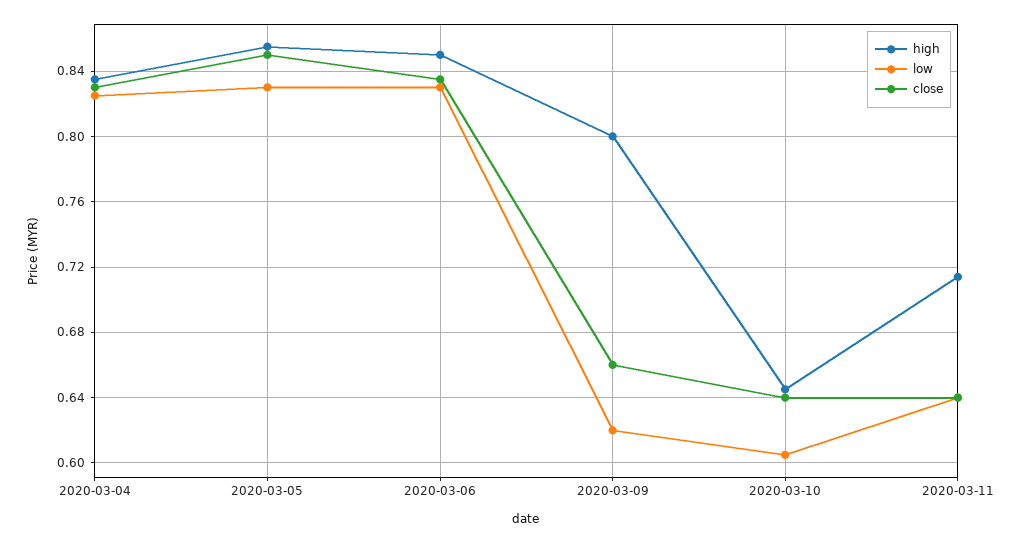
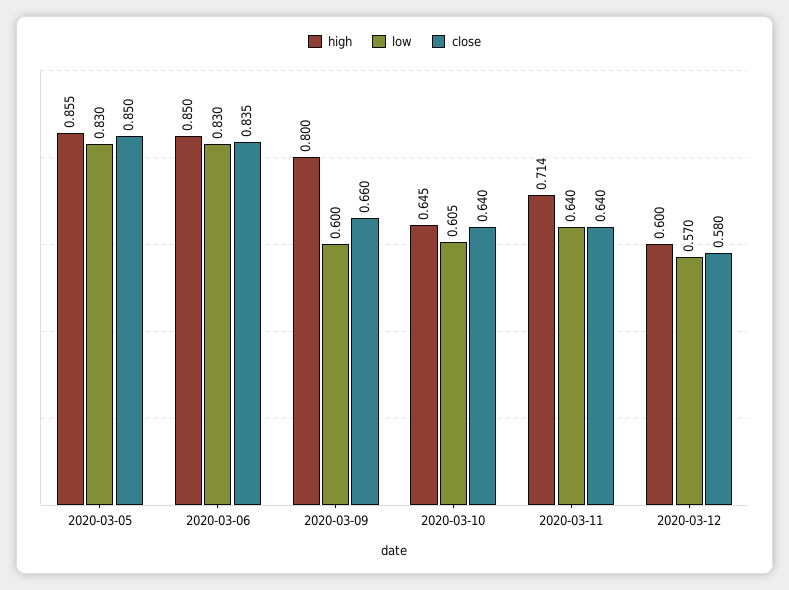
high, 2020-03-04: 0.835 -> none
low, 2020-03-04: 0.825 -> none
close, 2020-03-04: 0.83 -> none
low, 2020-03-09: 0.62 -> 0.6
high, 2020-03-12: none -> 0.6
low, 2020-03-12: none -> 0.57
close, 2020-03-12: none -> 0.58

